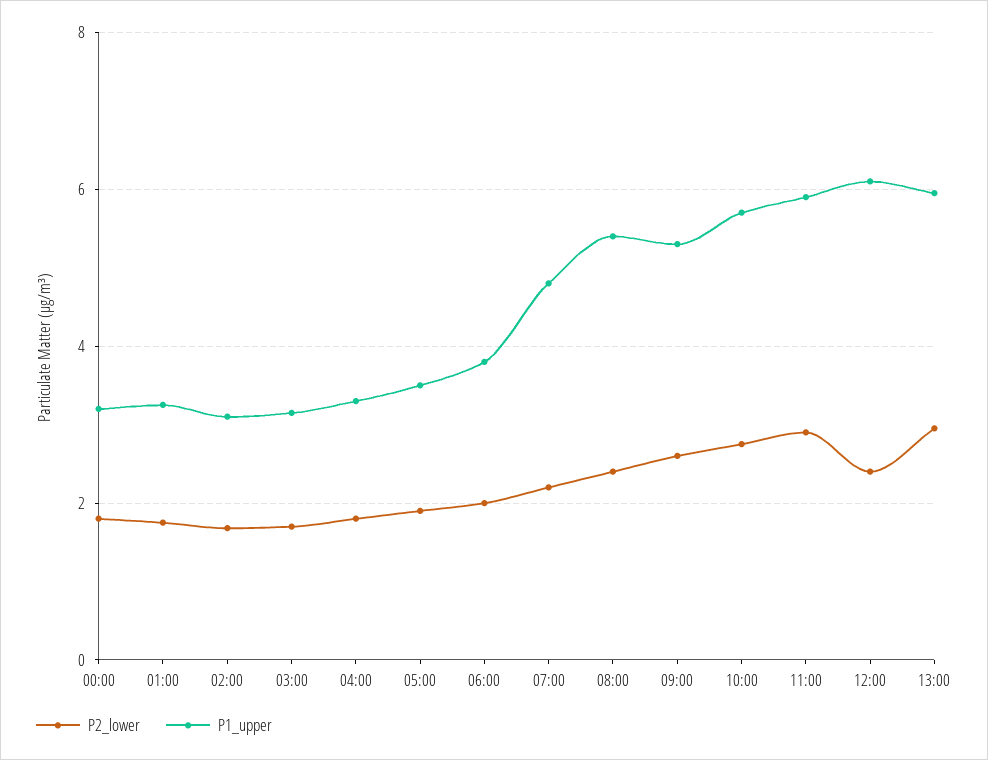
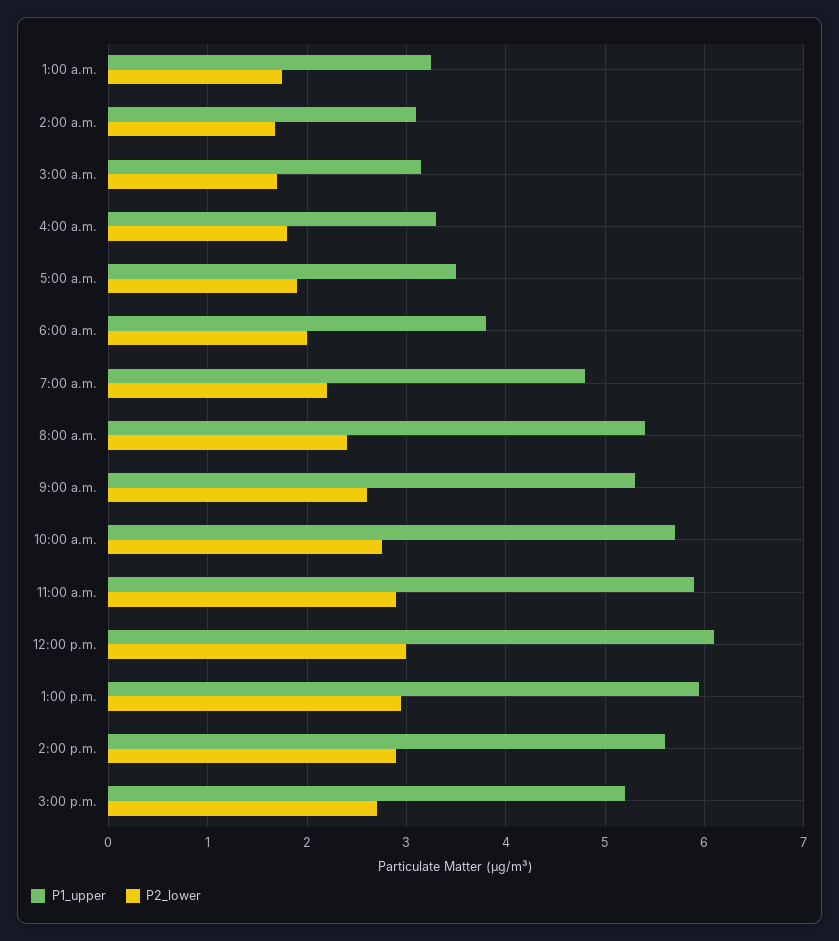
P2_lower, 00:00: 1.8 -> none
P1_upper, 00:00: 3.2 -> none
P2_lower, 12:00: 2.4 -> 3
P1_upper, 2:00 p.m.: none -> 5.6
P2_lower, 2:00 p.m.: none -> 2.9
P1_upper, 3:00 p.m.: none -> 5.2
P2_lower, 3:00 p.m.: none -> 2.7

